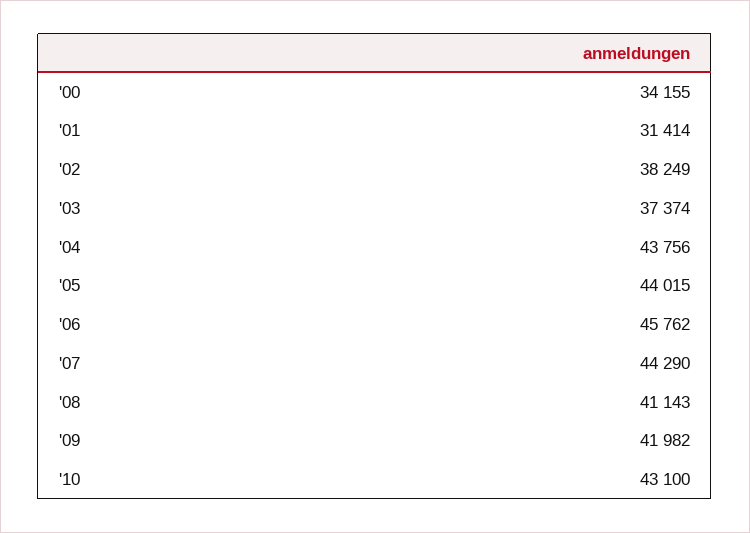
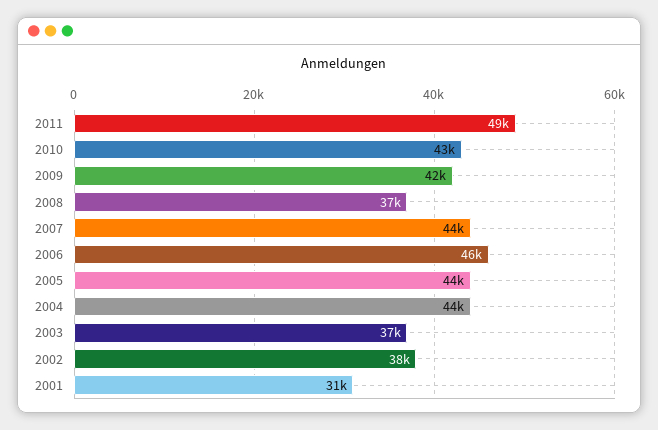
'00: 34155 -> none
'08: 41143 -> 37000
2011: none -> 49000

